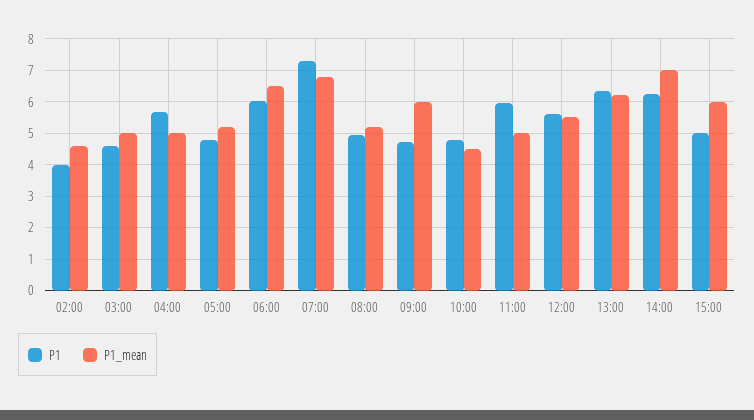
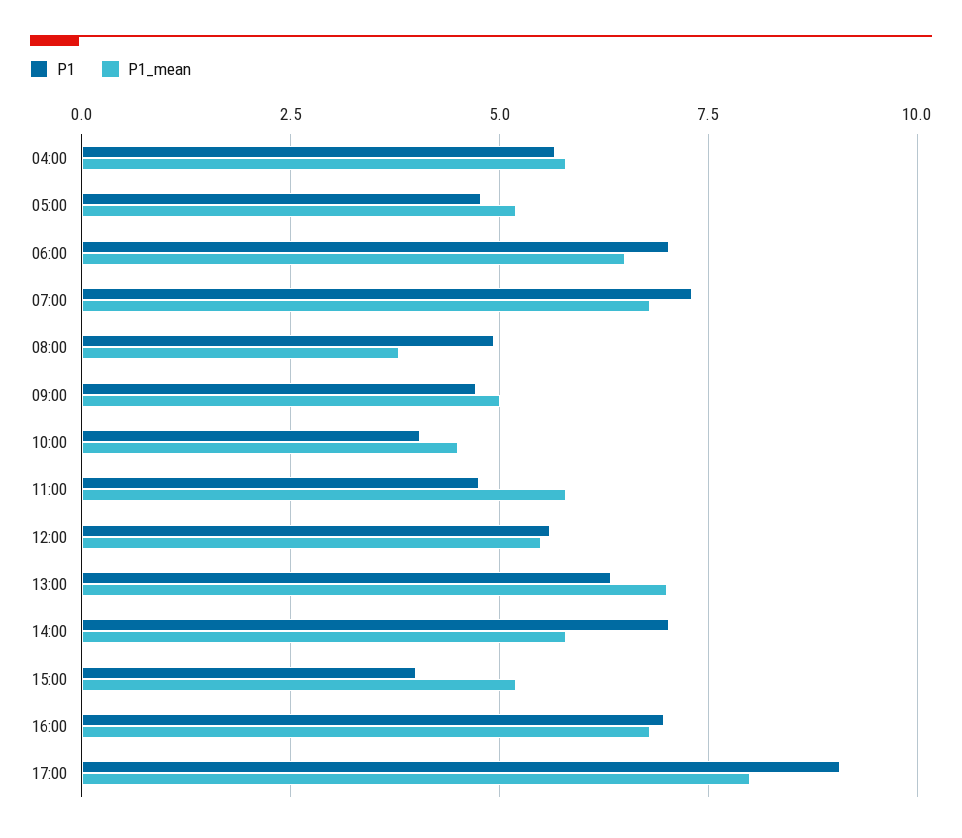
P1, 02:00: 4 -> none
P1_mean, 02:00: 4.6 -> none
P1, 03:00: 4.6 -> none
P1_mean, 03:00: 5 -> none
P1_mean, 04:00: 5 -> 5.75
P1, 06:00: 6 -> 7
P1_mean, 08:00: 5.2 -> 3.75
P1_mean, 09:00: 6 -> 5
P1, 10:00: 4.8 -> 4
P1, 11:00: 6 -> 4.75
P1_mean, 11:00: 5 -> 5.75
P1_mean, 13:00: 6.2 -> 7
P1, 14:00: 6.2 -> 7
P1_mean, 14:00: 7 -> 5.75
P1, 15:00: 5 -> 4
P1_mean, 15:00: 6 -> 5.25
P1, 16:00: none -> 7
P1_mean, 16:00: none -> 6.75
P1, 17:00: none -> 9
P1_mean, 17:00: none -> 8

